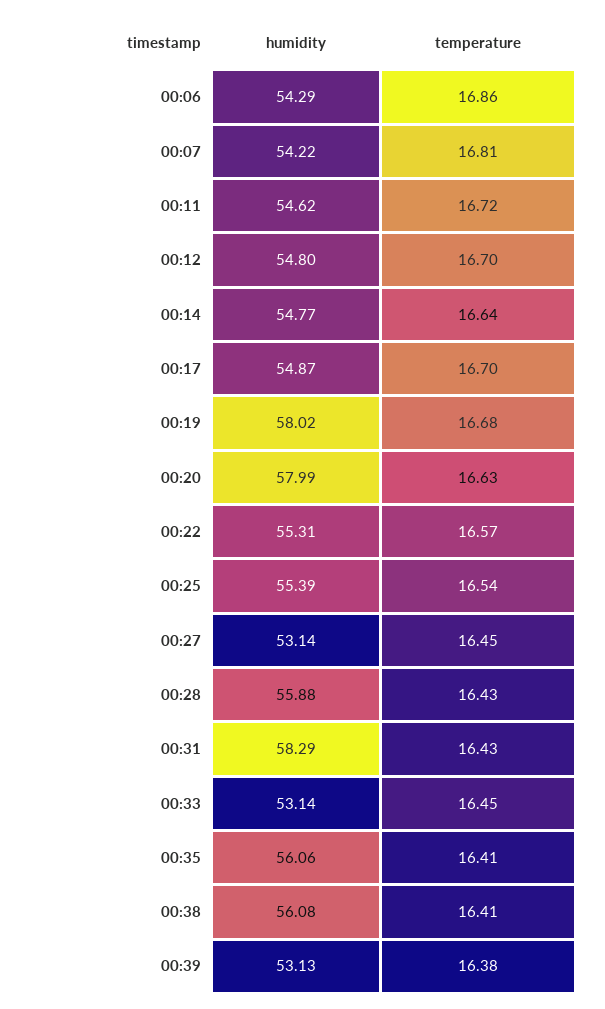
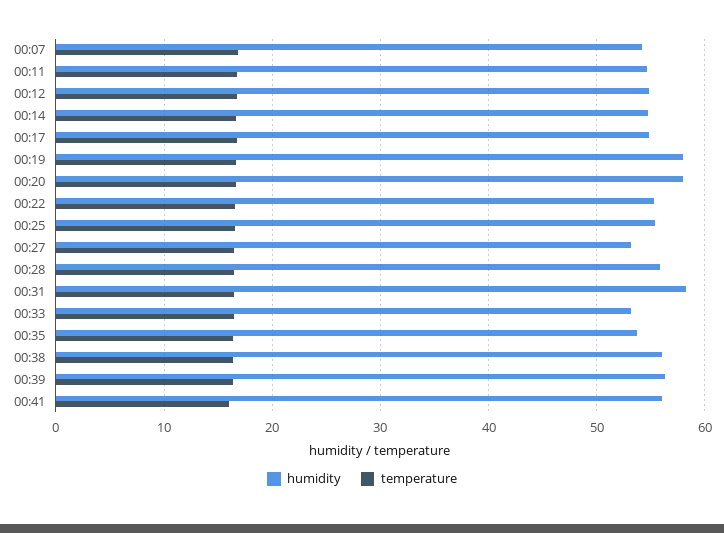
humidity, 00:06: 54.29 -> none
temperature, 00:06: 16.86 -> none
humidity, 00:35: 56.06 -> 54
humidity, 00:39: 53.13 -> 56
humidity, 00:41: none -> 56
temperature, 00:41: none -> 16

